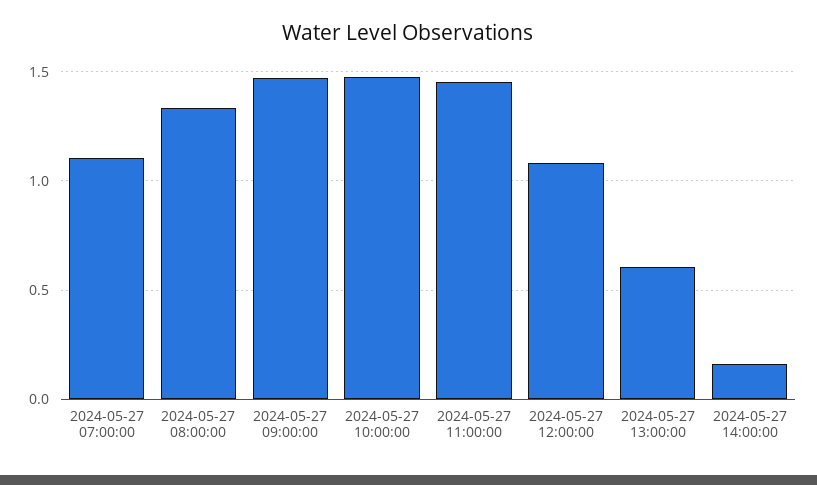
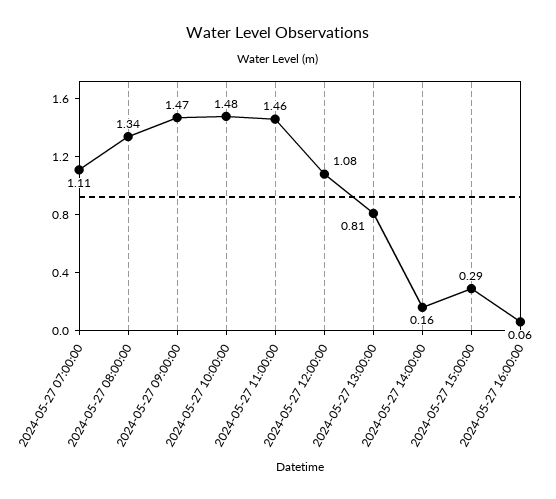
2024-05-27 13:00:00: 0.6 -> 0.81
2024-05-27 15:00:00: none -> 0.29
2024-05-27 16:00:00: none -> 0.06

